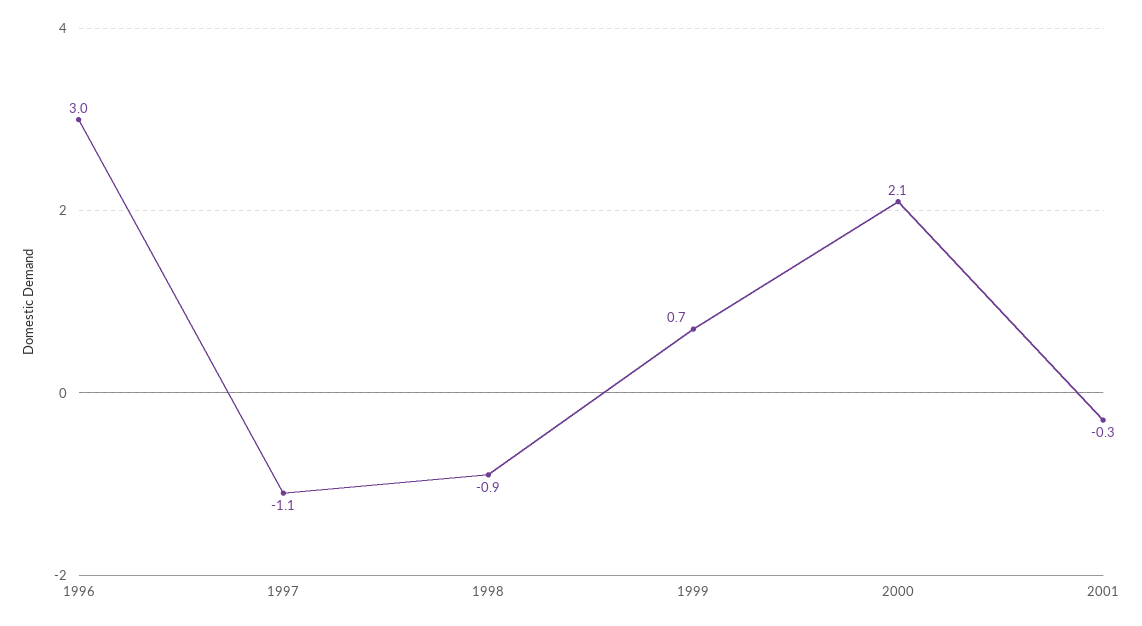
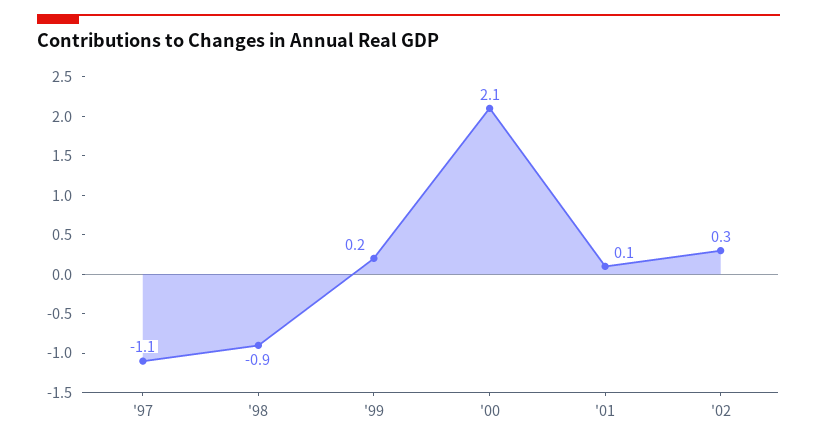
1996: 3 -> none
1999: 0.7 -> 0.2
2001: -0.3 -> 0.1
'02: none -> 0.3

